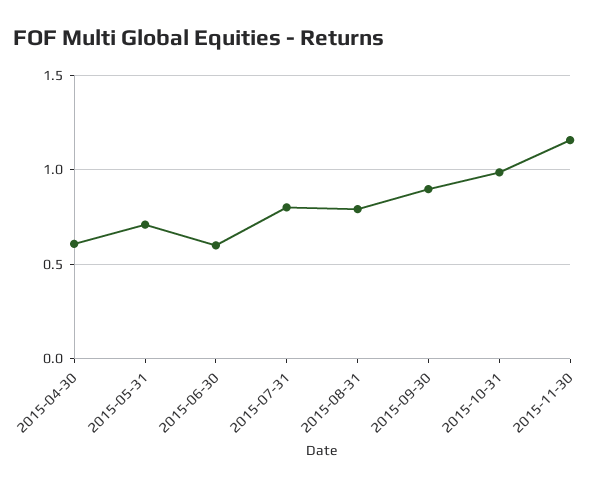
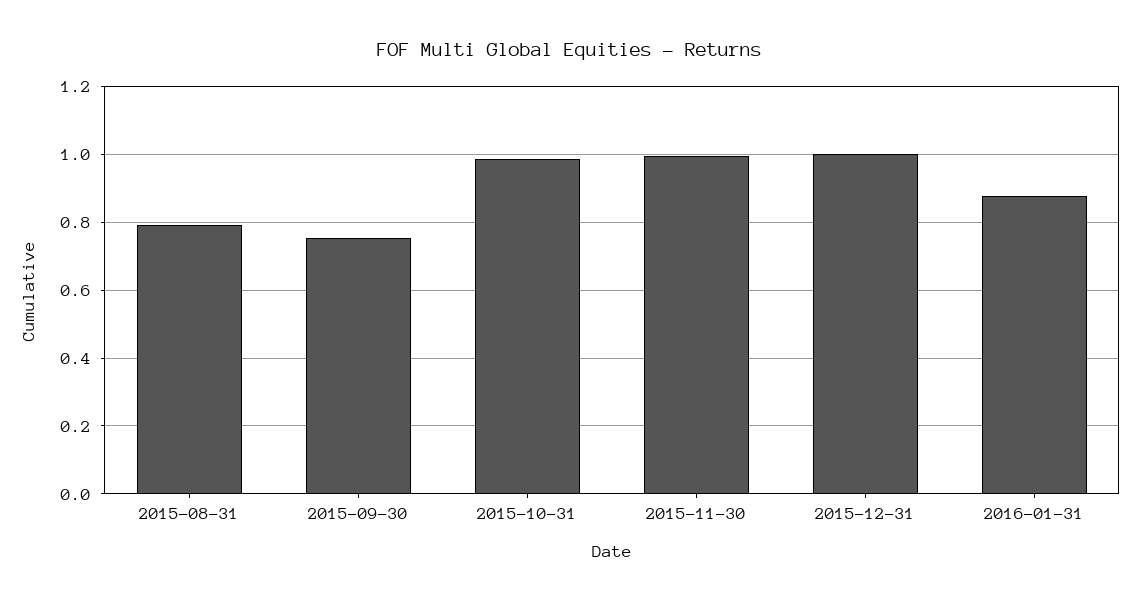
2015-04-30: 0.6 -> none
2015-05-31: 0.7 -> none
2015-06-30: 0.6 -> none
2015-07-31: 0.8 -> none
2015-09-30: 0.9 -> 0.76
2015-11-30: 1.15 -> 1
2015-12-31: none -> 1
2016-01-31: none -> 0.88

